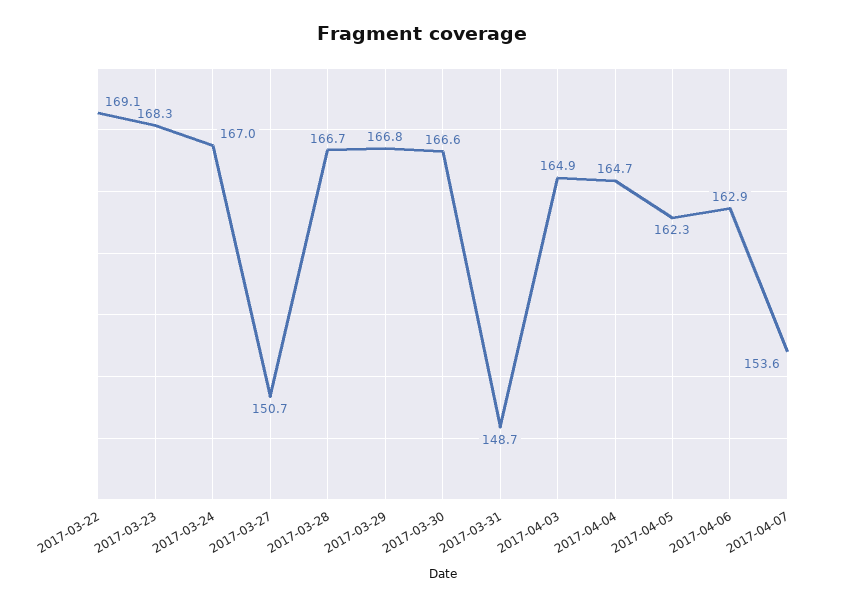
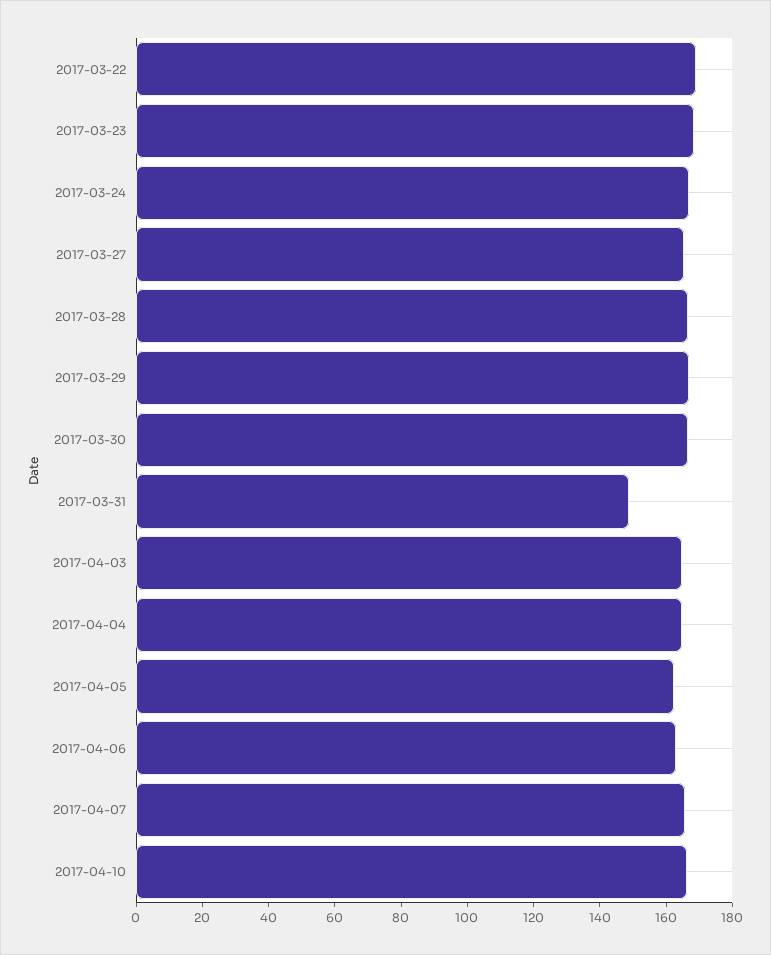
2017-03-27: 150.7 -> 165
2017-04-07: 153.6 -> 165
2017-04-10: none -> 165

